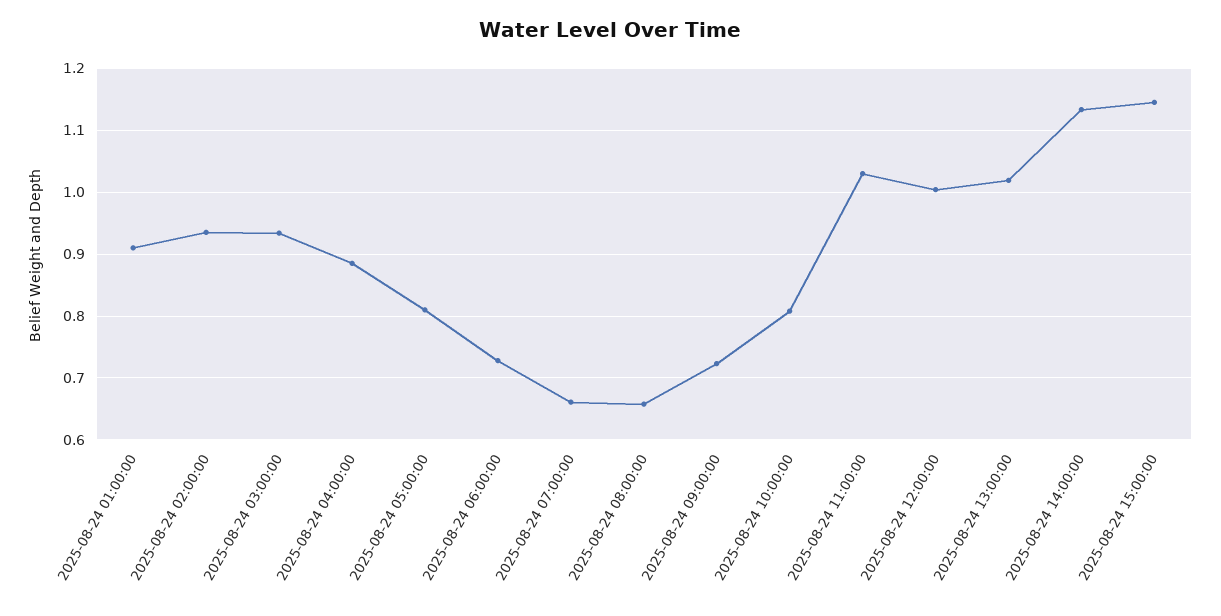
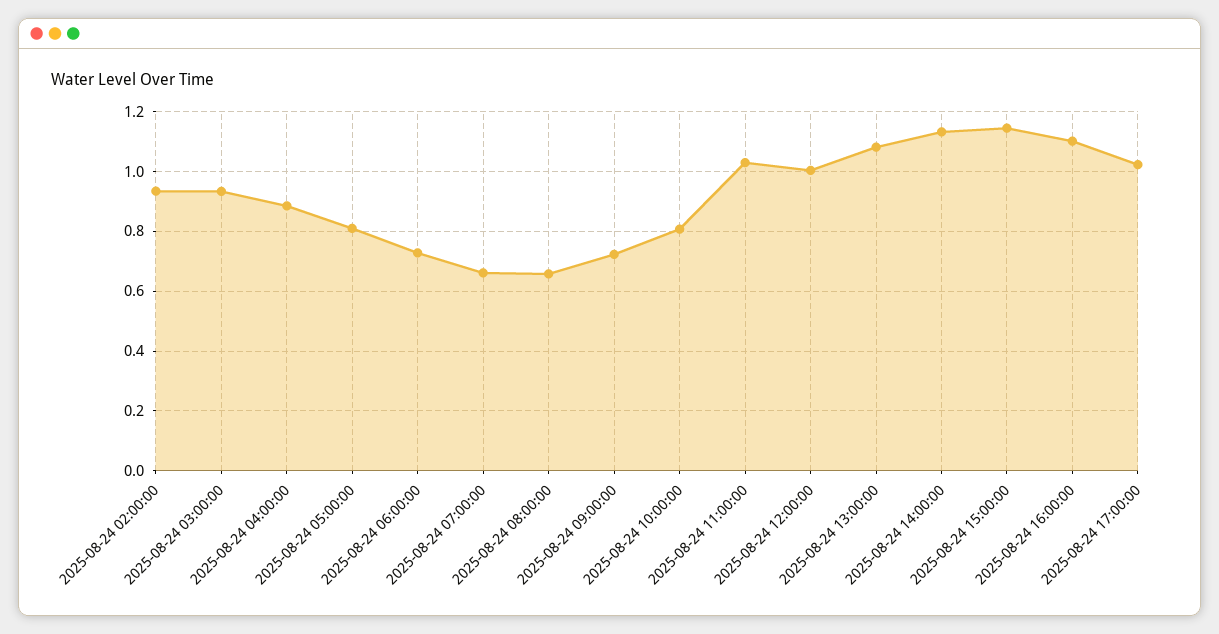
2025-08-24 01:00:00: 0.91 -> none
2025-08-24 13:00:00: 1.02 -> 1.075
2025-08-24 16:00:00: none -> 1.1
2025-08-24 17:00:00: none -> 1.025

